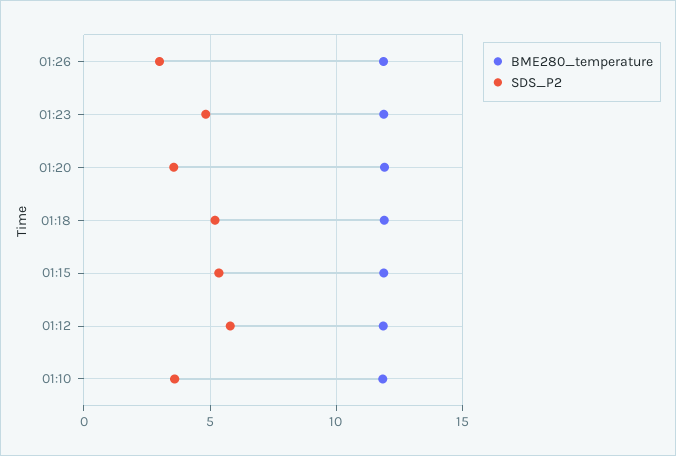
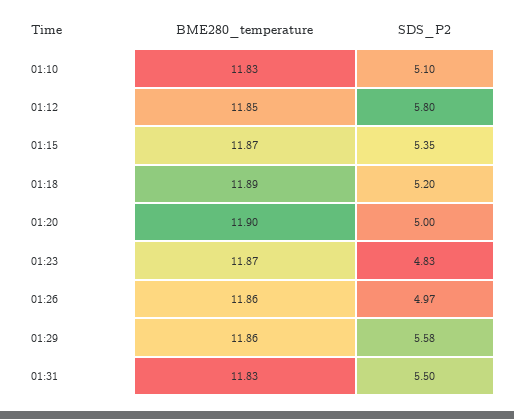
SDS_P2, 01:26: 3 -> 4.97
SDS_P2, 01:20: 3.5 -> 5
SDS_P2, 01:10: 3.5 -> 5.1
BME280_temperature, 01:29: none -> 11.86
SDS_P2, 01:29: none -> 5.58
BME280_temperature, 01:31: none -> 11.83
SDS_P2, 01:31: none -> 5.5

